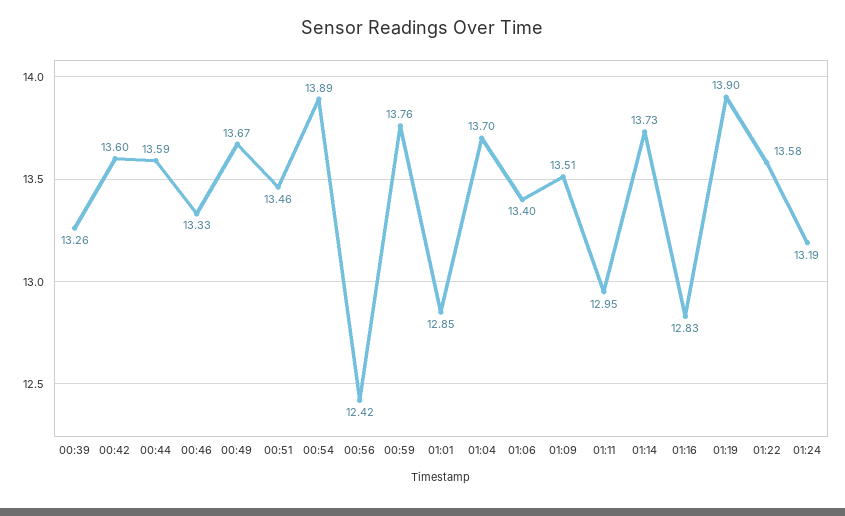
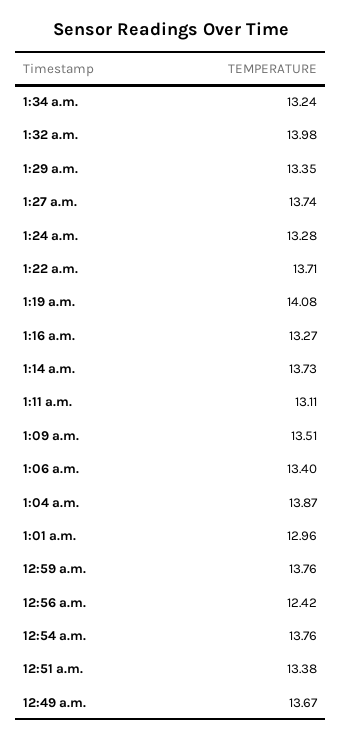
00:39: 13.26 -> none
00:42: 13.6 -> none
00:44: 13.59 -> none
00:46: 13.33 -> none
00:51: 13.46 -> 13.38
00:54: 13.89 -> 13.76
01:01: 12.85 -> 12.96
01:04: 13.7 -> 13.87
01:11: 12.95 -> 13.11
01:16: 12.83 -> 13.27
01:19: 13.9 -> 14.08
01:22: 13.58 -> 13.71
01:24: 13.19 -> 13.28
1:34 a.m.: none -> 13.24
1:32 a.m.: none -> 13.98
1:29 a.m.: none -> 13.35
1:27 a.m.: none -> 13.74

